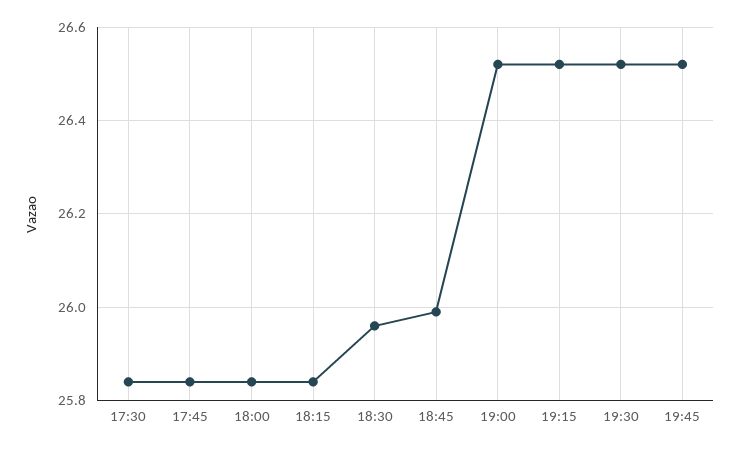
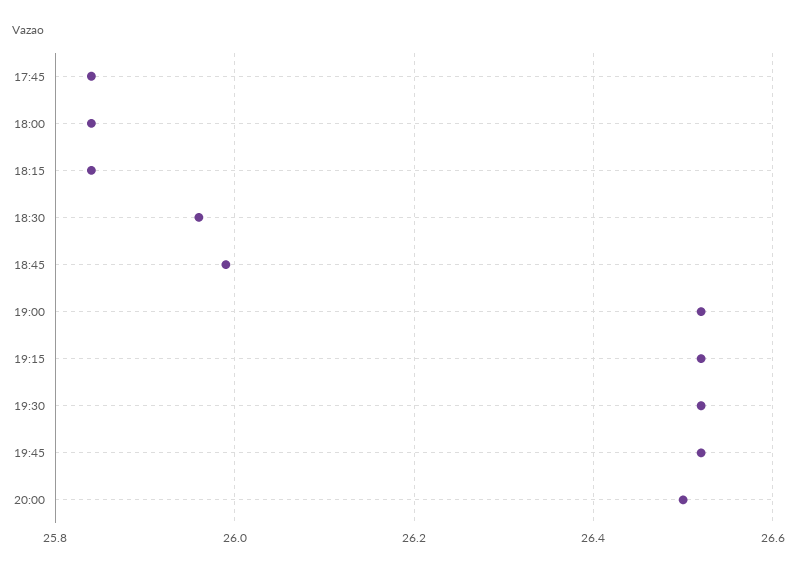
17:30: 25.85 -> none
20:00: none -> 26.5

